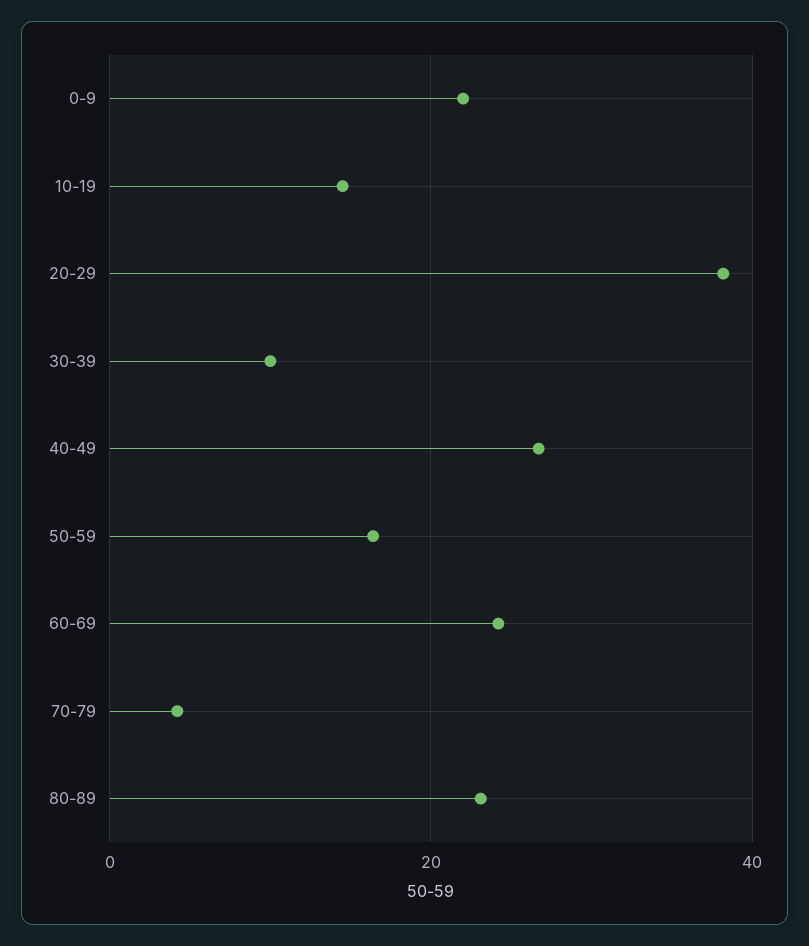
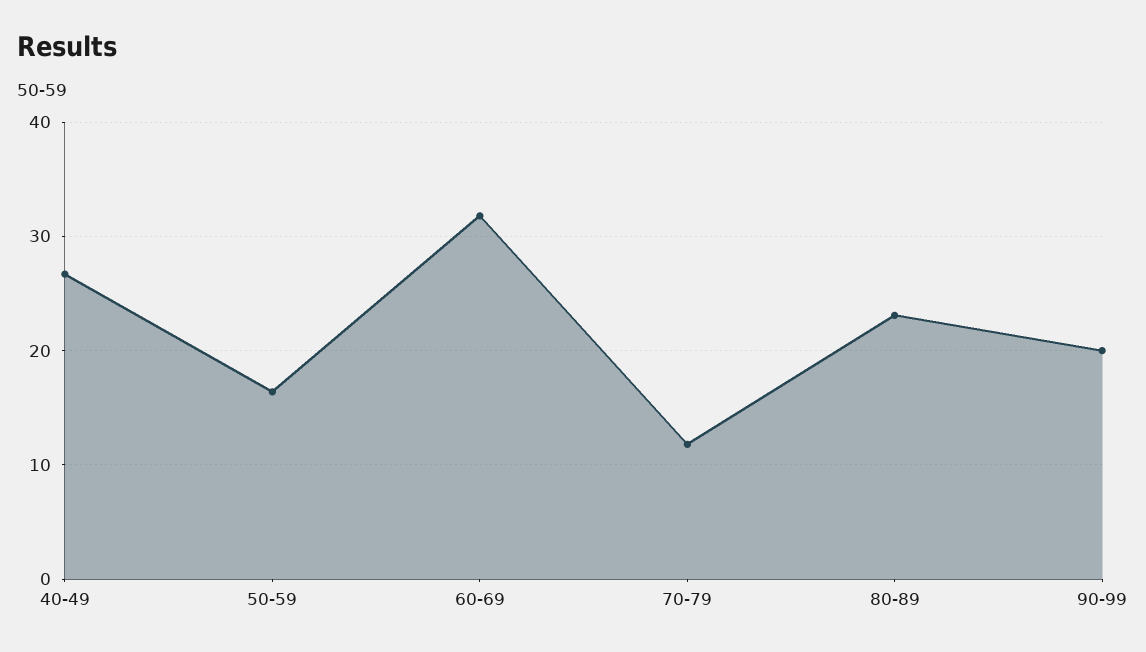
0-9: 22 -> none
10-19: 14 -> none
20-29: 38 -> none
30-39: 10 -> none
60-69: 24 -> 32
70-79: 4 -> 12
90-99: none -> 20

